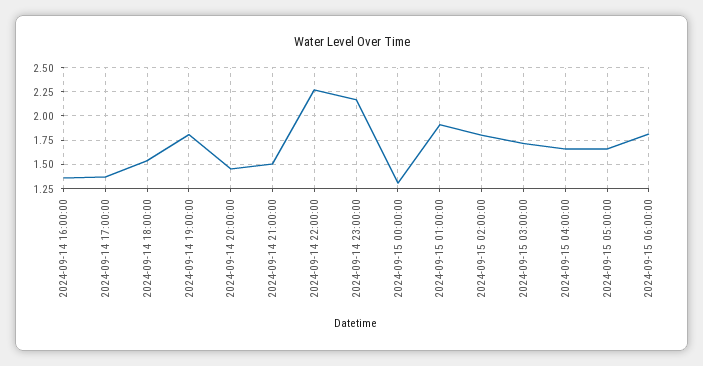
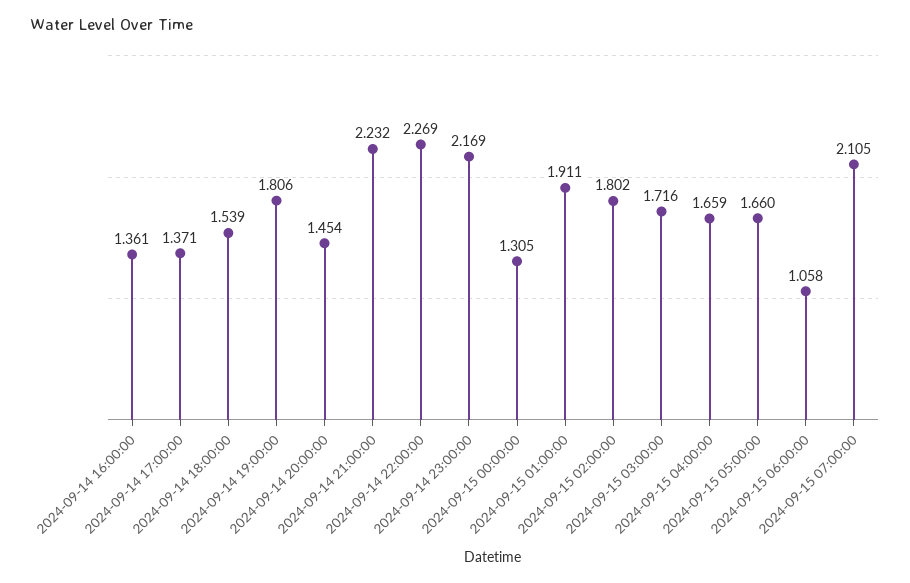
2024-09-14 21:00:00: 1.5 -> 2.232
2024-09-15 06:00:00: 1.75 -> 1.058
2024-09-15 07:00:00: none -> 2.105

